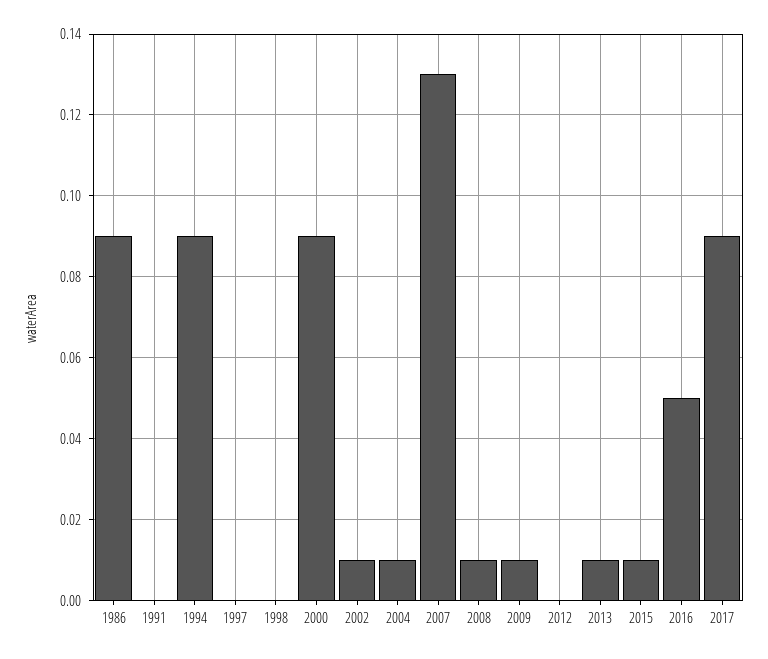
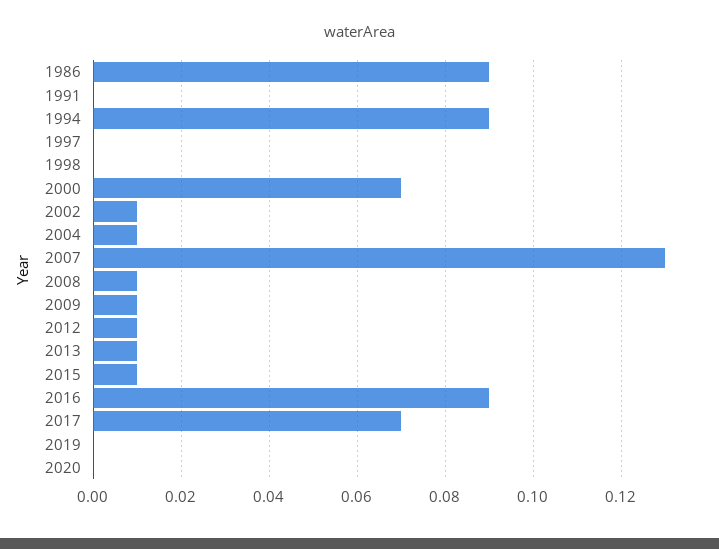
2000: 0.09 -> 0.07
2012: 0 -> 0.01
2016: 0.05 -> 0.09
2017: 0.09 -> 0.07
2019: none -> 0
2020: none -> 0

